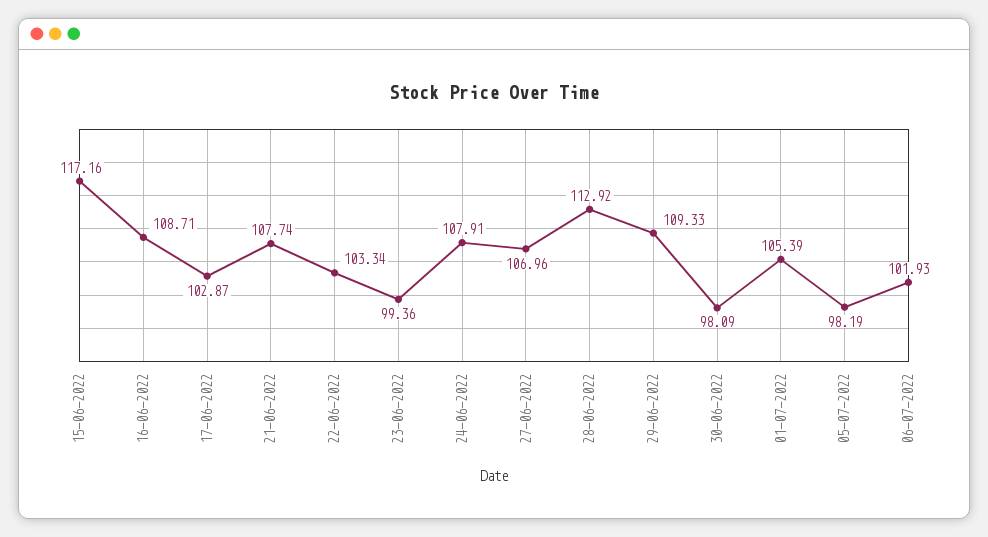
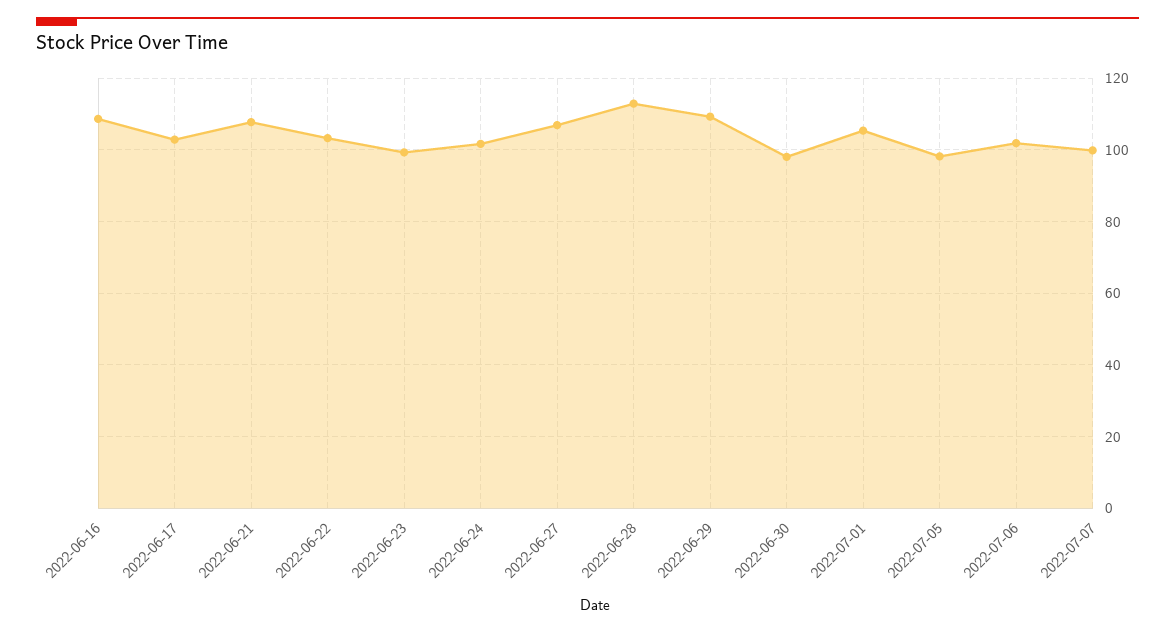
15-06-2022: 117.16 -> none
24-06-2022: 107.91 -> 102
2022-07-07: none -> 100

